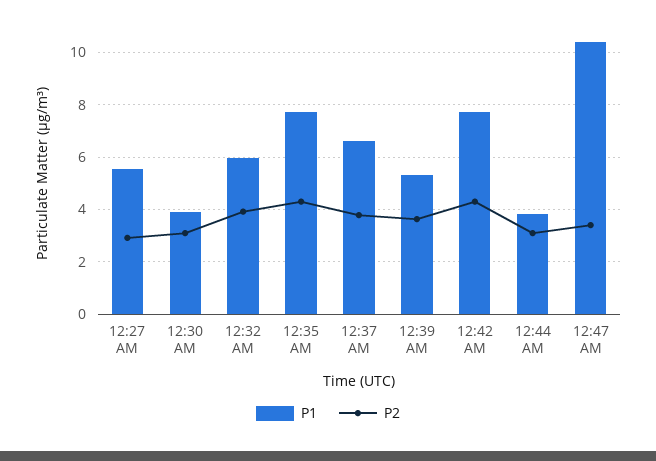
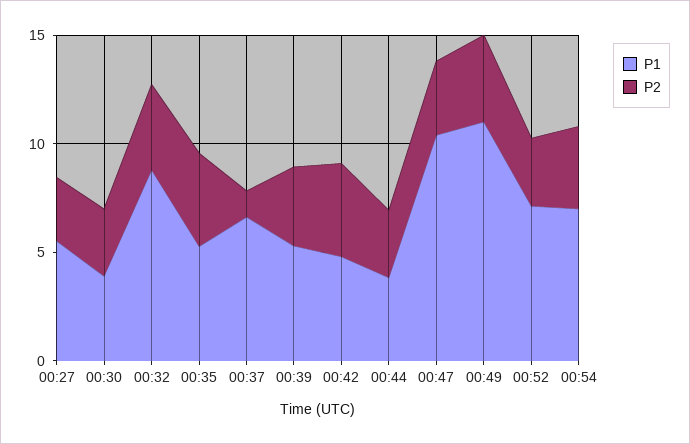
P1, 12:32 AM: 6 -> 9
P1, 12:35 AM: 7.75 -> 5
P2, 12:37 AM: 3.75 -> 1
P1, 12:42 AM: 7.75 -> 5
P1, 00:49: none -> 11
P2, 00:49: none -> 4
P1, 00:52: none -> 7
P2, 00:52: none -> 3
P1, 00:54: none -> 7
P2, 00:54: none -> 4

